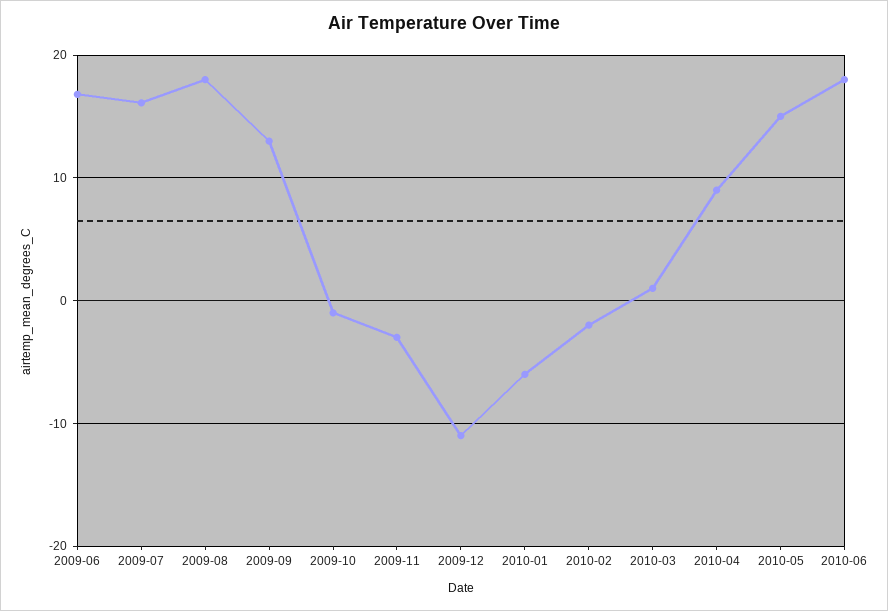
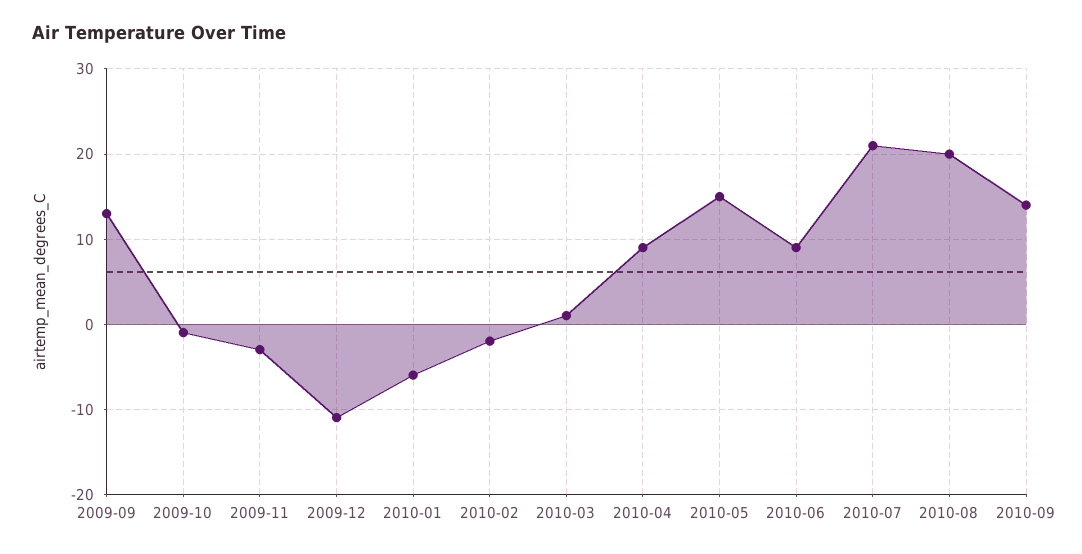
2009-06: 17 -> none
2009-07: 16 -> none
2009-08: 18 -> none
2010-06: 18 -> 9
2010-07: none -> 21
2010-08: none -> 20
2010-09: none -> 14

